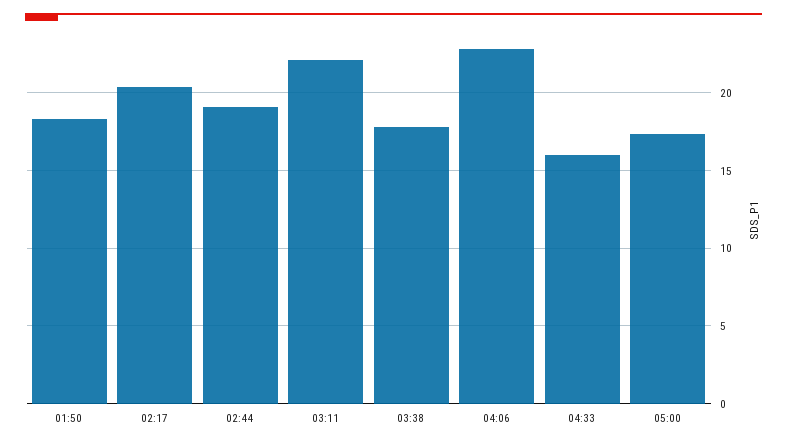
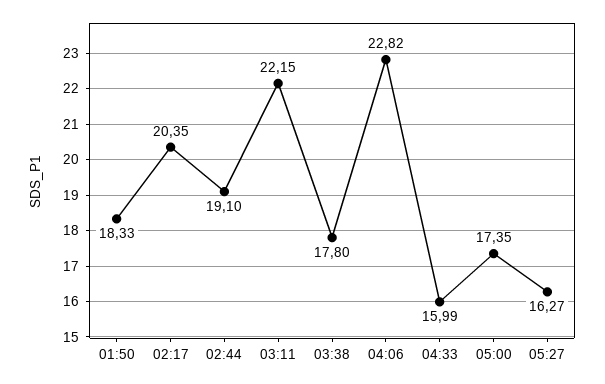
05:27: none -> 16.27

